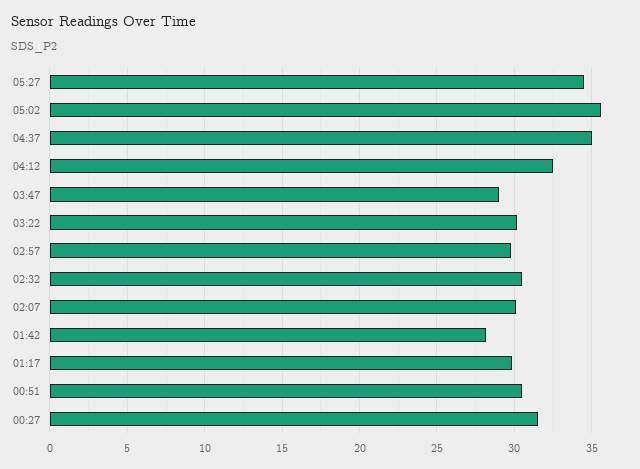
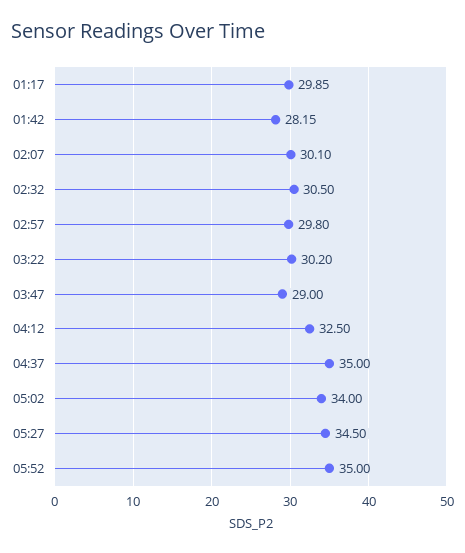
05:02: 35.5 -> 34
00:51: 30.5 -> none
00:27: 31.5 -> none
05:52: none -> 35

